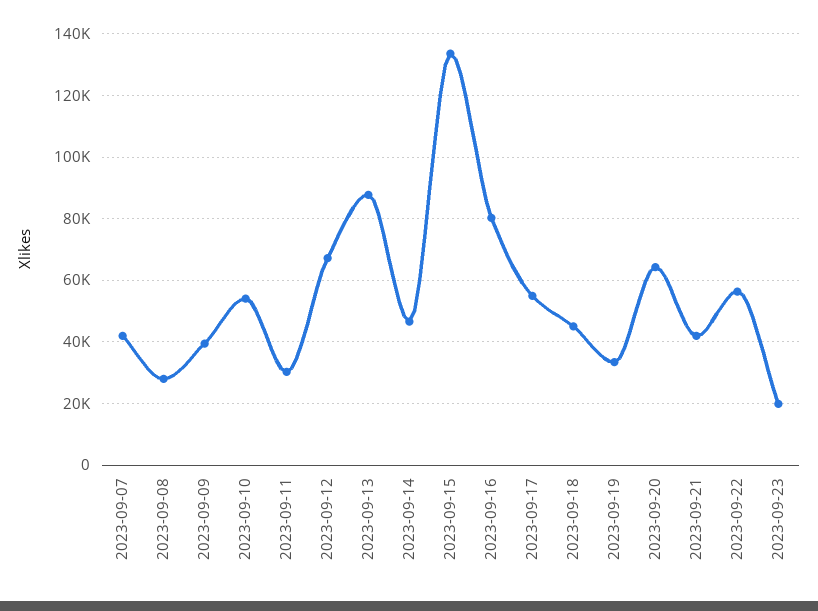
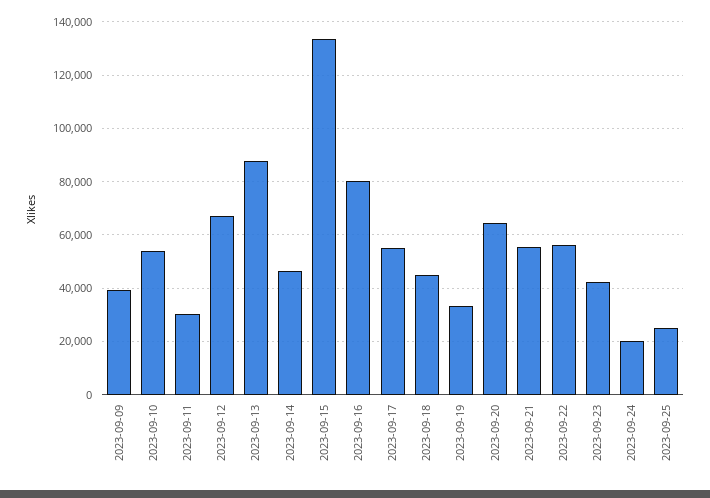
2023-09-07: 42000 -> none
2023-09-08: 28000 -> none
2023-09-21: 42000 -> 55000
2023-09-23: 20000 -> 42500
2023-09-24: none -> 20000
2023-09-25: none -> 25000

